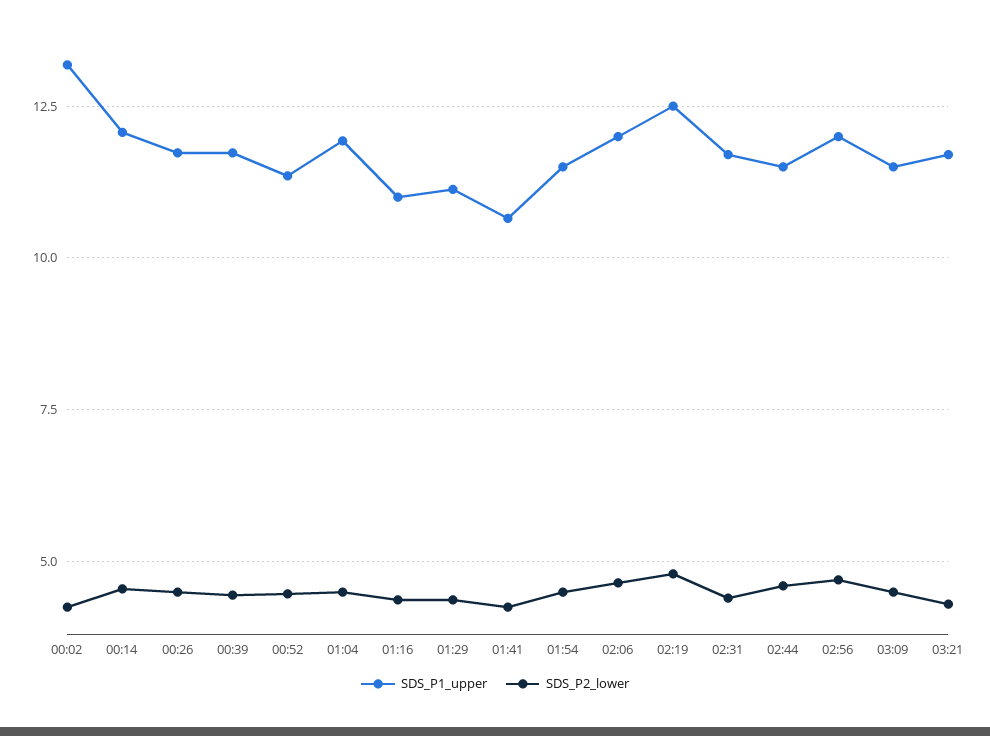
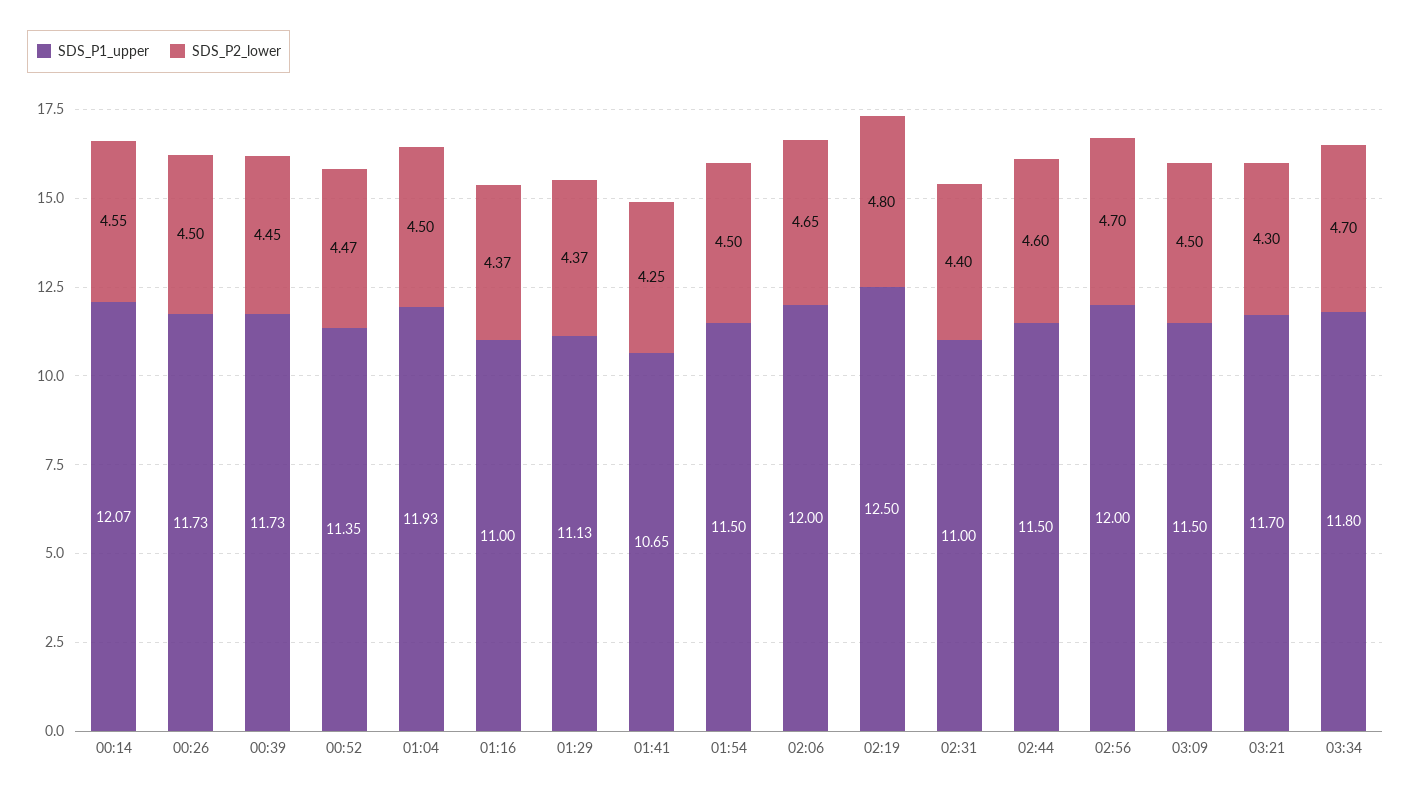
SDS_P1_upper, 00:02: 13.25 -> none
SDS_P2_lower, 00:02: 4.25 -> none
SDS_P1_upper, 02:31: 11.75 -> 11
SDS_P1_upper, 03:34: none -> 11.8
SDS_P2_lower, 03:34: none -> 4.7

